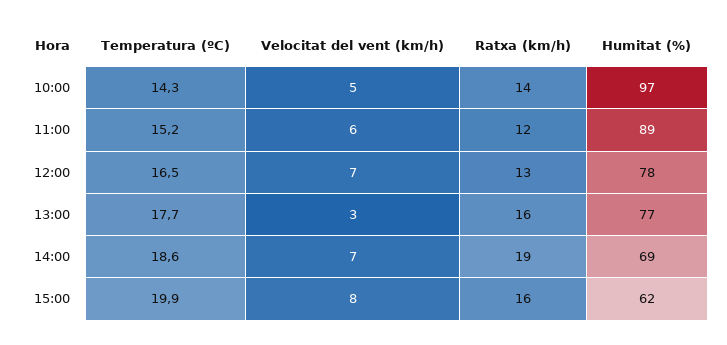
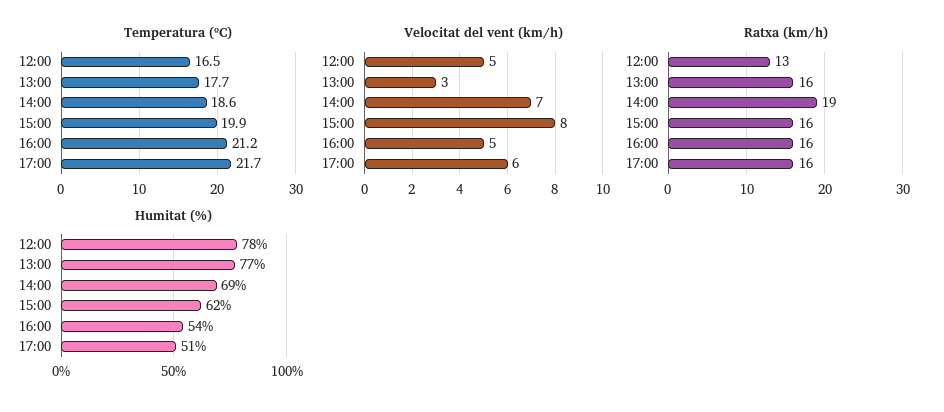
Temperatura (ºC), 10:00: 14.3 -> none
Velocitat del vent (km/h), 10:00: 5 -> none
Ratxa (km/h), 10:00: 14 -> none
Humitat (%), 10:00: 97 -> none
Temperatura (ºC), 11:00: 15.2 -> none
Velocitat del vent (km/h), 11:00: 6 -> none
Ratxa (km/h), 11:00: 12 -> none
Humitat (%), 11:00: 89 -> none
Velocitat del vent (km/h), 12:00: 7 -> 5
Temperatura (ºC), 16:00: none -> 21.2
Temperatura (ºC), 17:00: none -> 21.7
Velocitat del vent (km/h), 16:00: none -> 5
Velocitat del vent (km/h), 17:00: none -> 6
Ratxa (km/h), 16:00: none -> 16
Ratxa (km/h), 17:00: none -> 16
Humitat (%), 16:00: none -> 54
Humitat (%), 17:00: none -> 51

